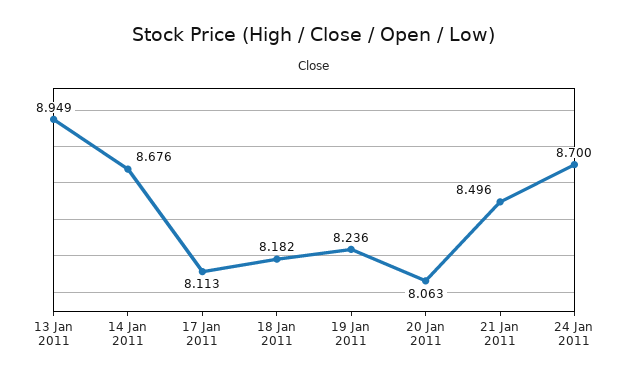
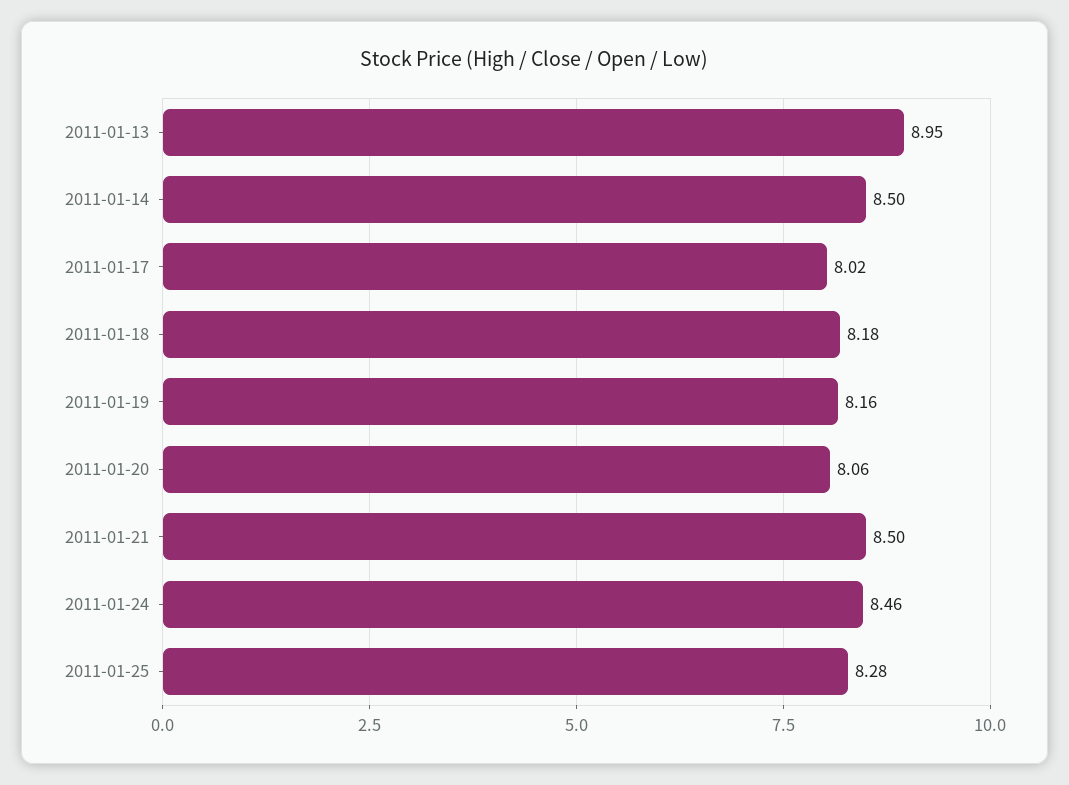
14 Jan 2011: 8.676 -> 8.5
17 Jan 2011: 8.113 -> 8.02
19 Jan 2011: 8.236 -> 8.16
24 Jan 2011: 8.7 -> 8.46
2011-01-25: none -> 8.28

